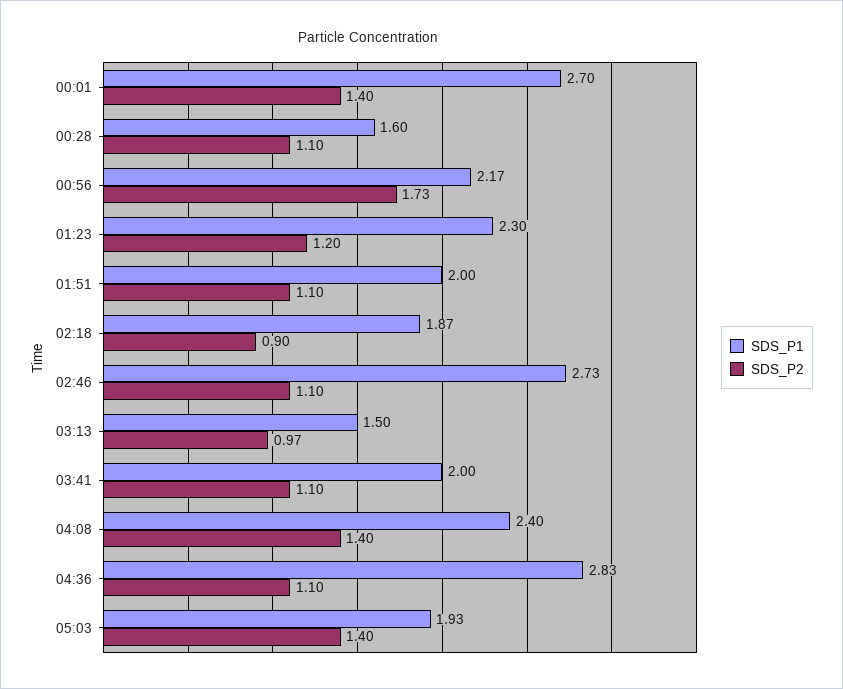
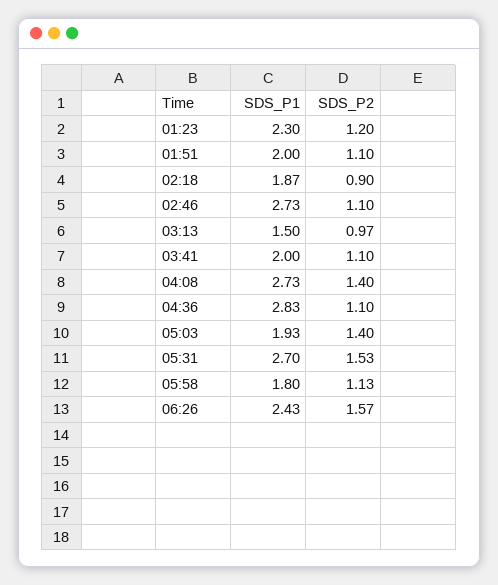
SDS_P1, 00:01: 2.7 -> none
SDS_P2, 00:01: 1.4 -> none
SDS_P1, 00:28: 1.6 -> none
SDS_P2, 00:28: 1.1 -> none
SDS_P1, 00:56: 2.17 -> none
SDS_P2, 00:56: 1.73 -> none
SDS_P1, 04:08: 2.4 -> 2.73
SDS_P1, 05:31: none -> 2.7
SDS_P2, 05:31: none -> 1.53
SDS_P1, 05:58: none -> 1.8
SDS_P2, 05:58: none -> 1.13
SDS_P1, 06:26: none -> 2.43
SDS_P2, 06:26: none -> 1.57

